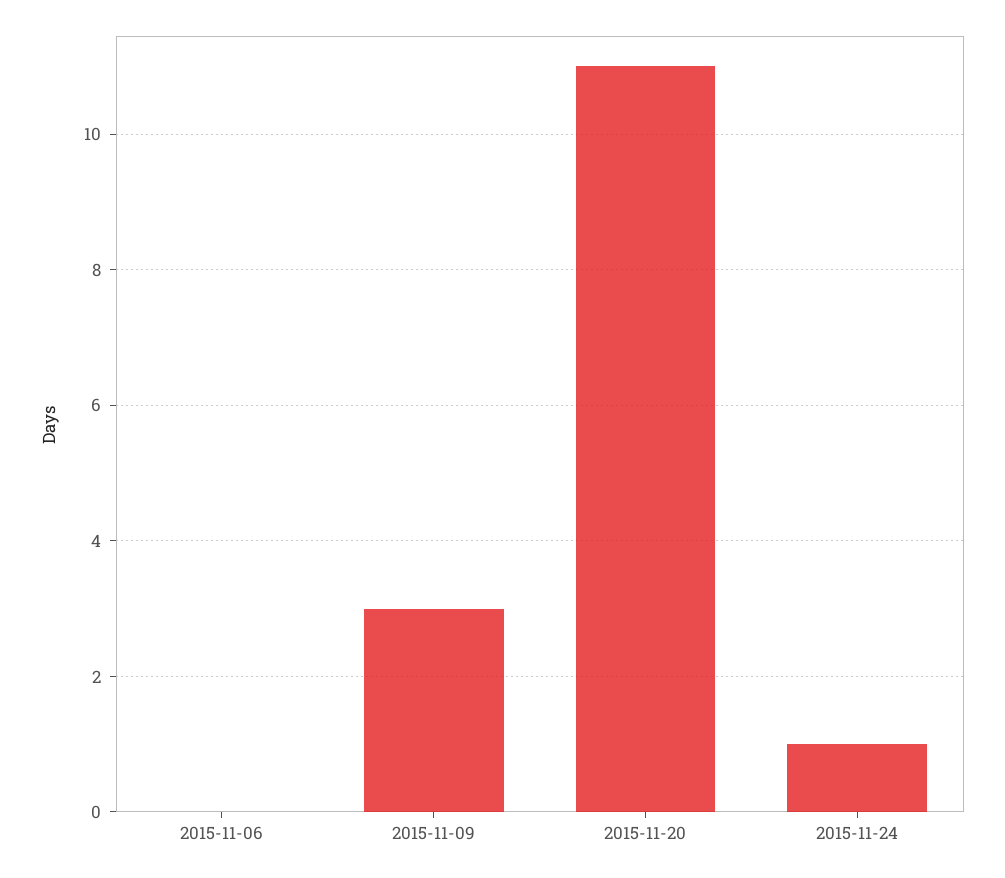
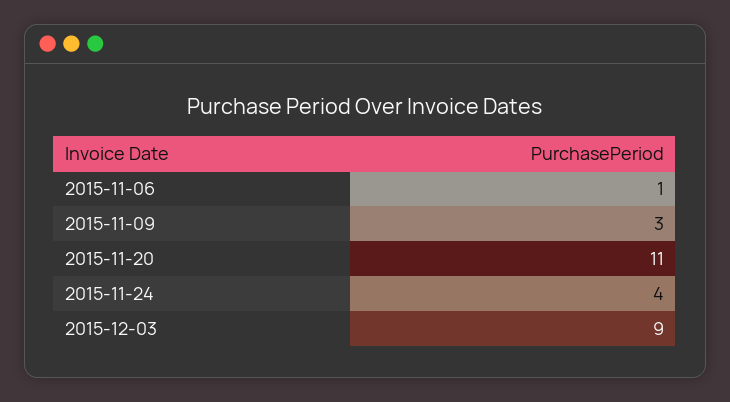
2015-11-06: 0 -> 1
2015-11-24: 1 -> 4
2015-12-03: none -> 9

